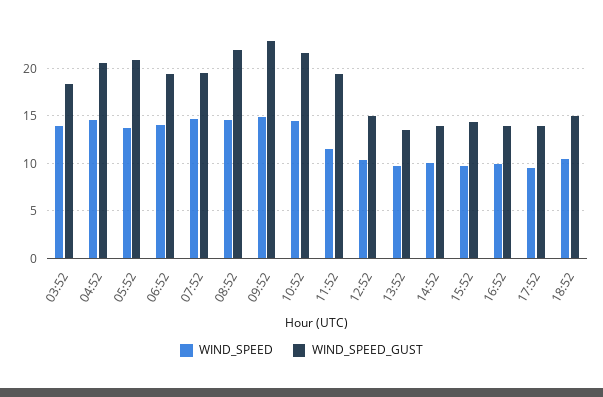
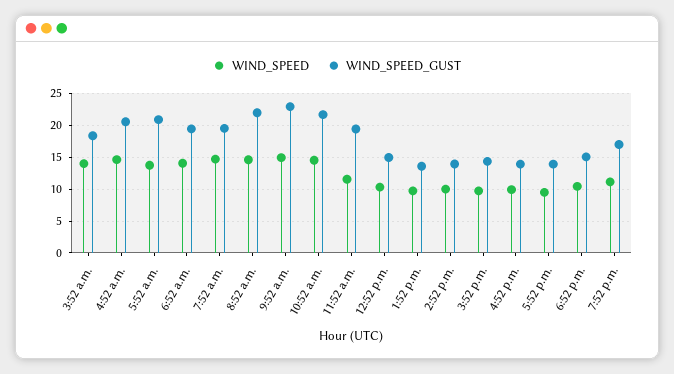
WIND_SPEED, 7:52 p.m.: none -> 11
WIND_SPEED_GUST, 7:52 p.m.: none -> 17

